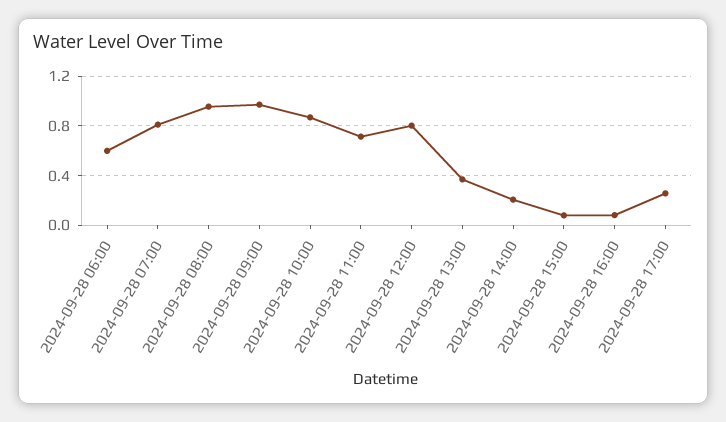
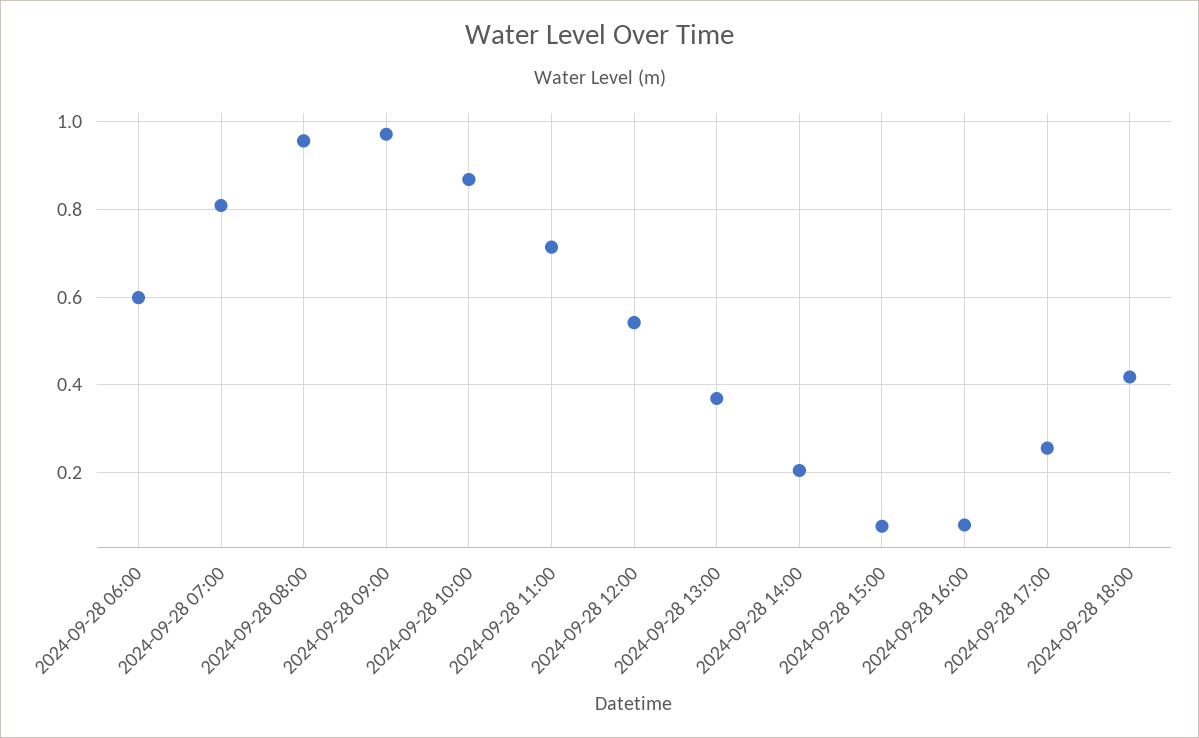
2024-09-28 12:00: 0.8 -> 0.54
2024-09-28 18:00: none -> 0.42

